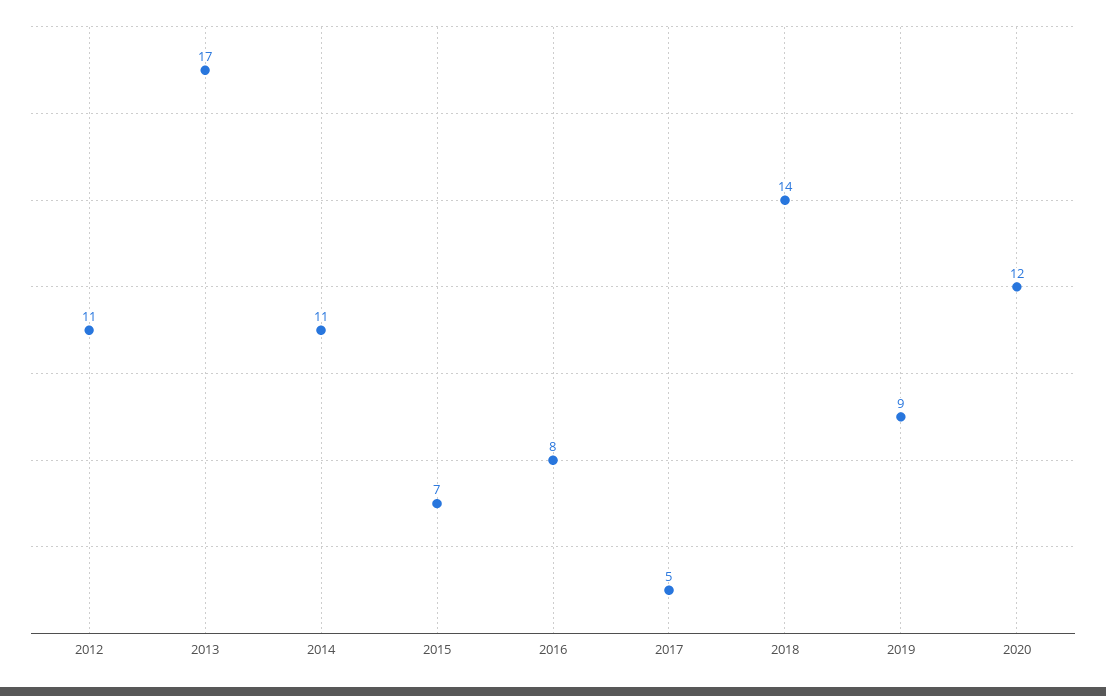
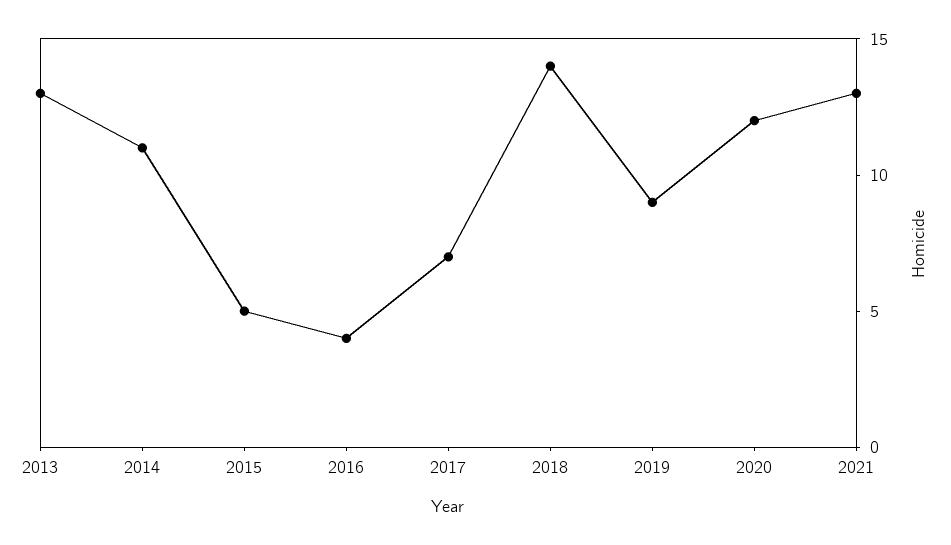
2012: 11 -> none
2013: 17 -> 13
2015: 7 -> 5
2016: 8 -> 4
2017: 5 -> 7
2021: none -> 13

